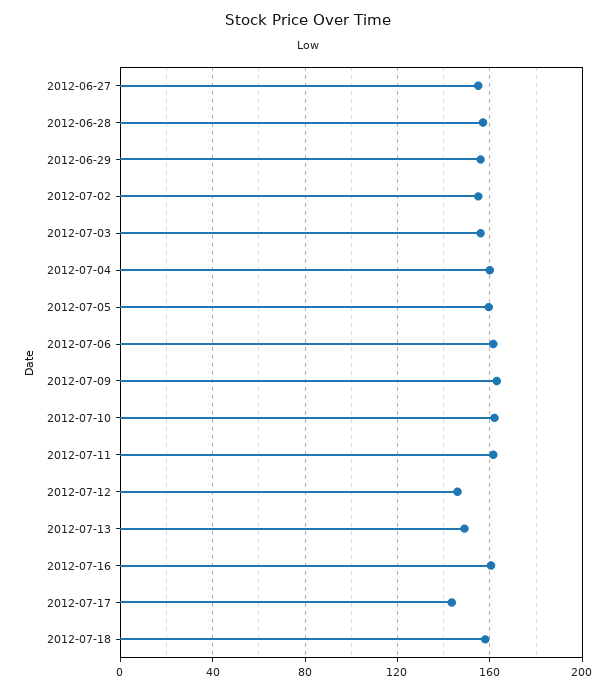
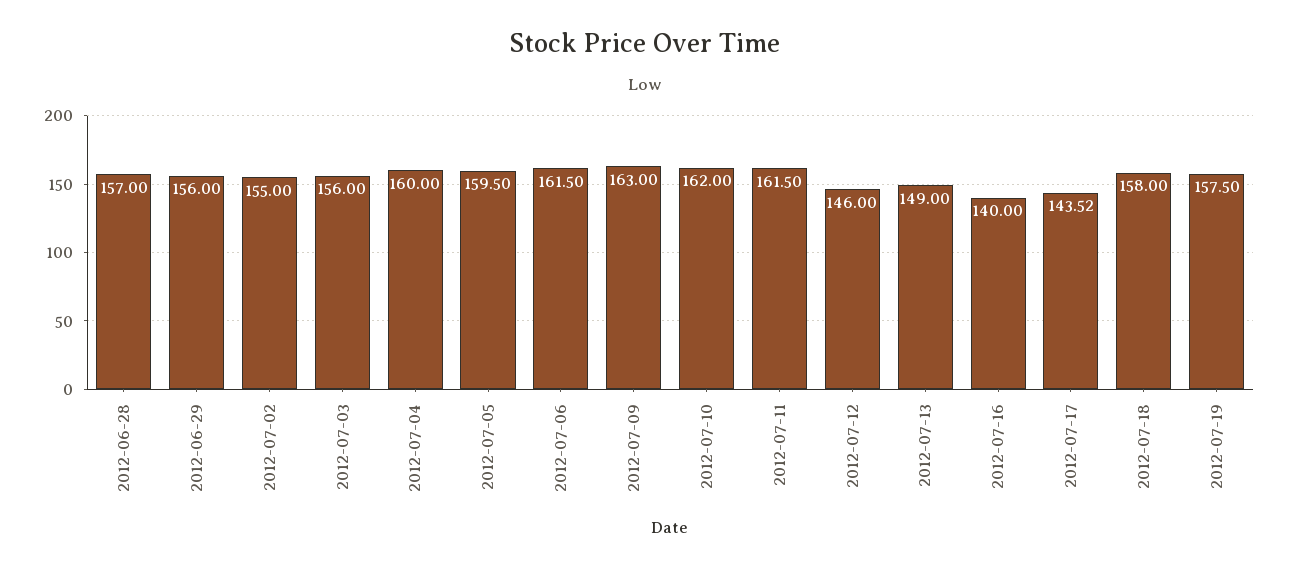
2012-06-27: 155 -> none
2012-07-16: 160 -> 140
2012-07-19: none -> 157.5

